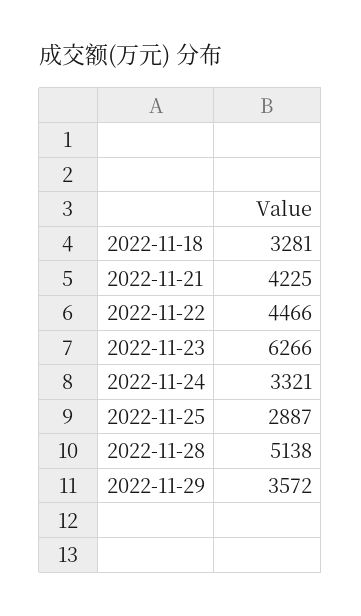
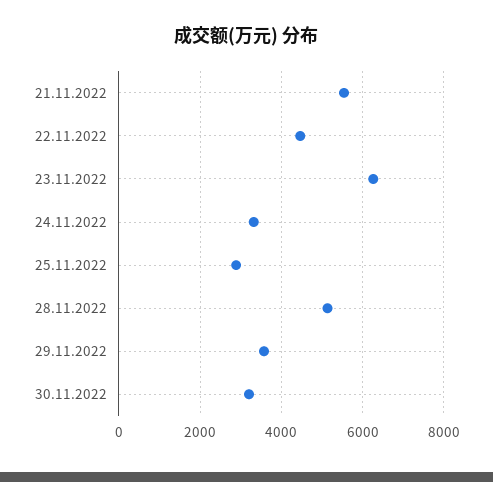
2022-11-18: 3281 -> none
2022-11-21: 4225 -> 5600
30.11.2022: none -> 3200

